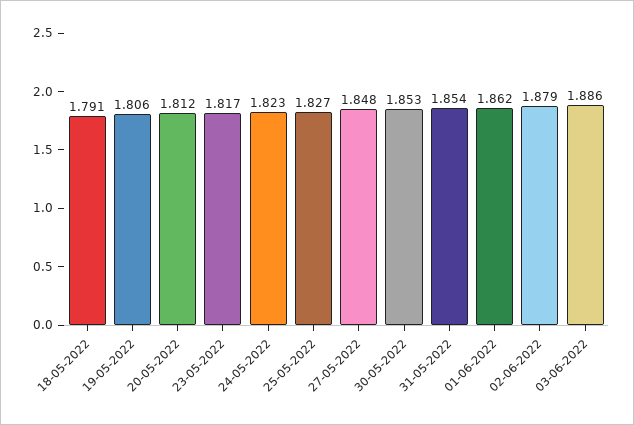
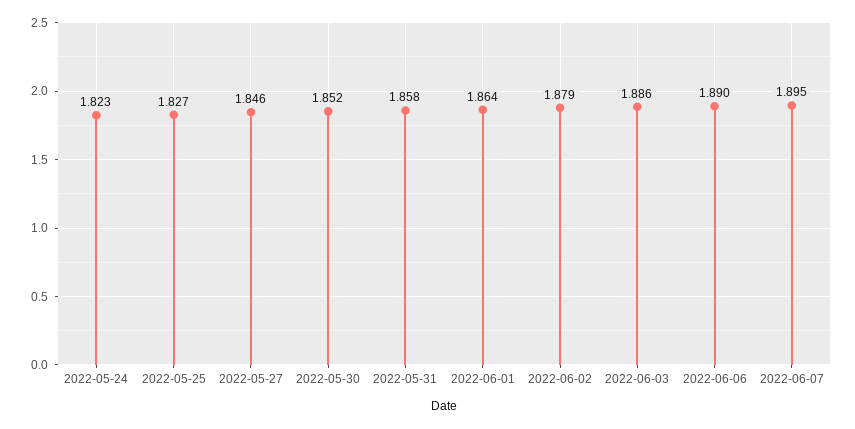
18-05-2022: 1.791 -> none
19-05-2022: 1.806 -> none
20-05-2022: 1.812 -> none
23-05-2022: 1.817 -> none
27-05-2022: 1.848 -> 1.846
30-05-2022: 1.853 -> 1.852
31-05-2022: 1.854 -> 1.858
01-06-2022: 1.862 -> 1.864
2022-06-06: none -> 1.89
2022-06-07: none -> 1.895

